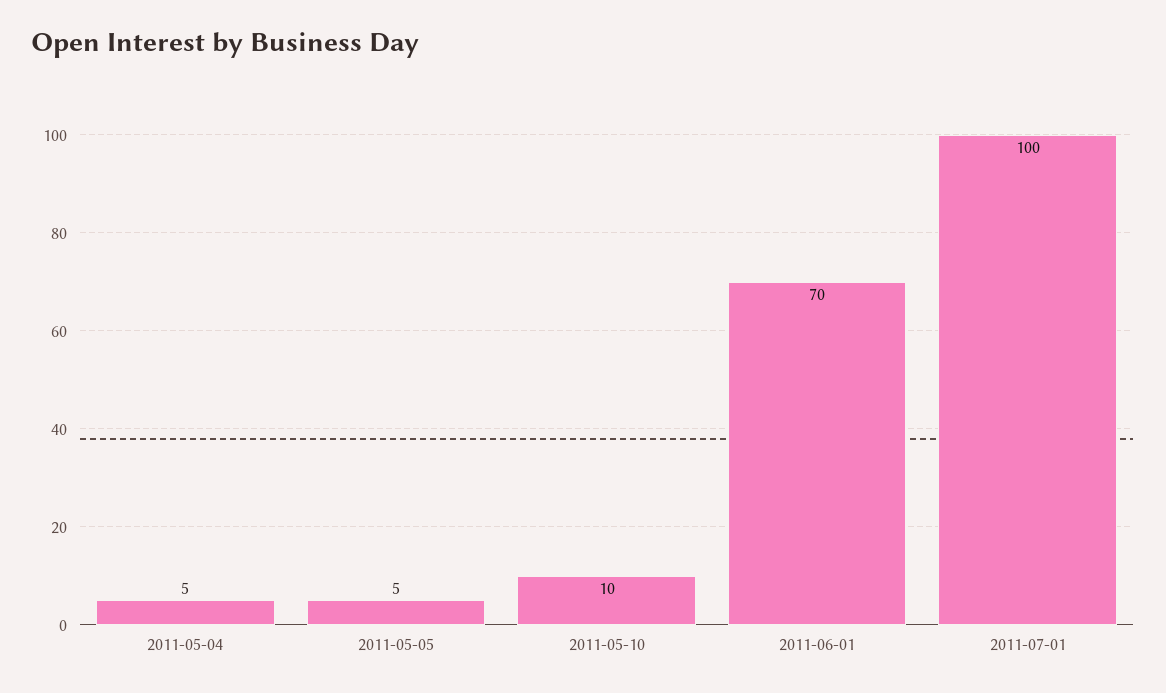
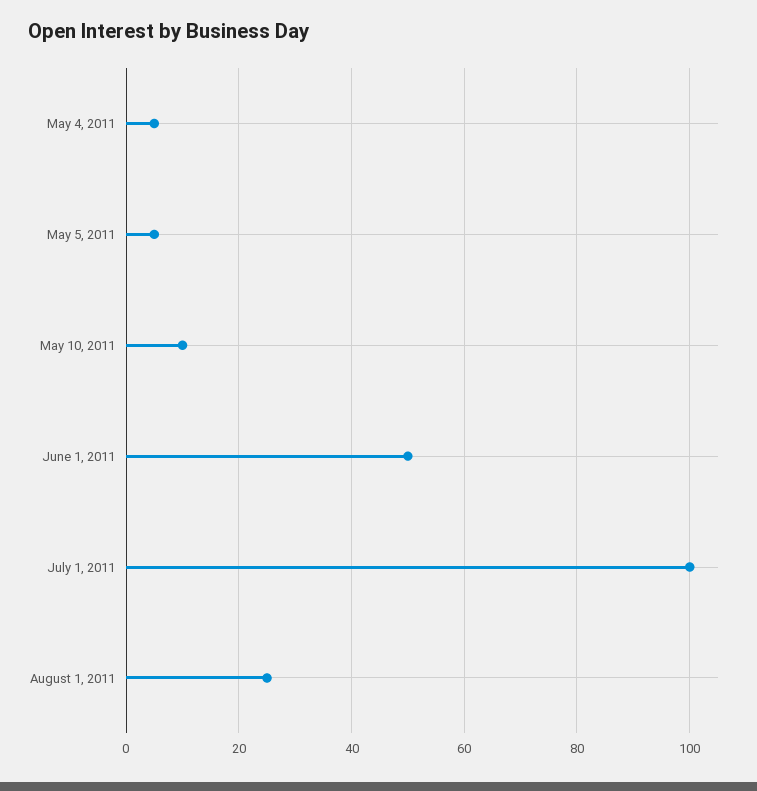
2011-06-01: 70 -> 50
August 1, 2011: none -> 25

